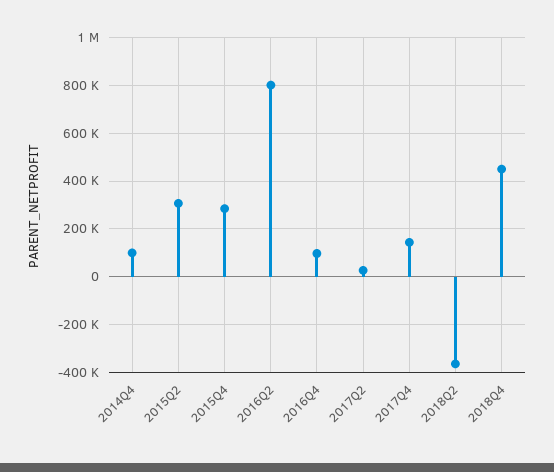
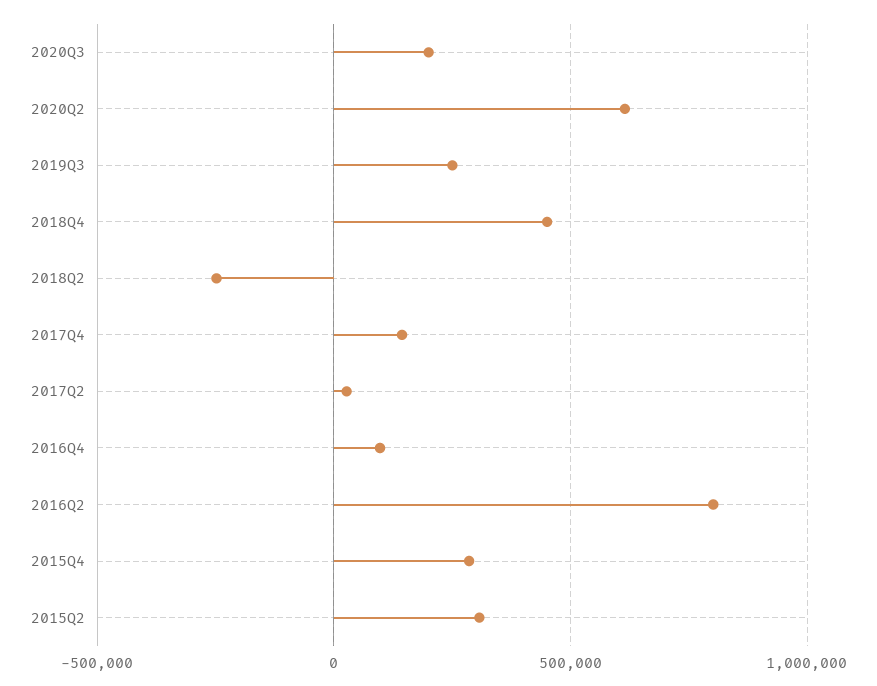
2014Q4: 100000 -> none
2018Q2: -350000 -> -250000
2020Q3: none -> 200000
2020Q2: none -> 600000
2019Q3: none -> 250000

